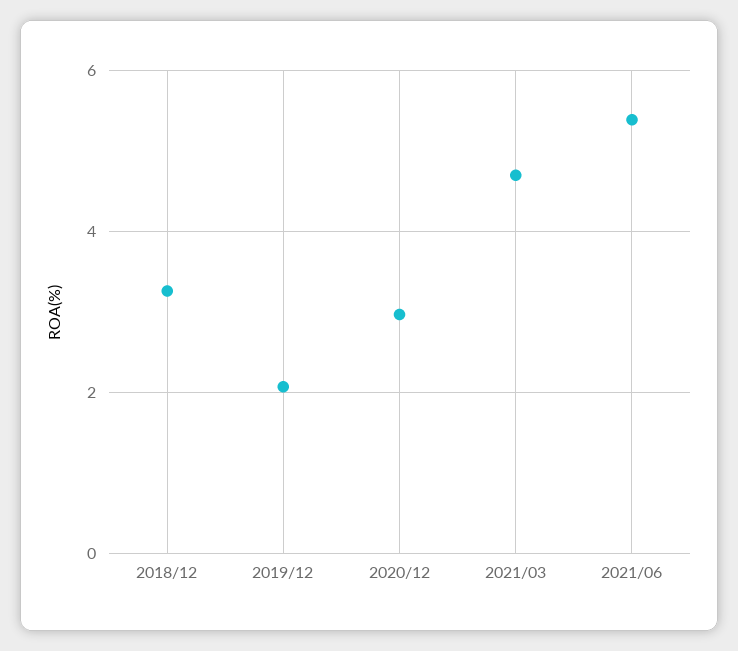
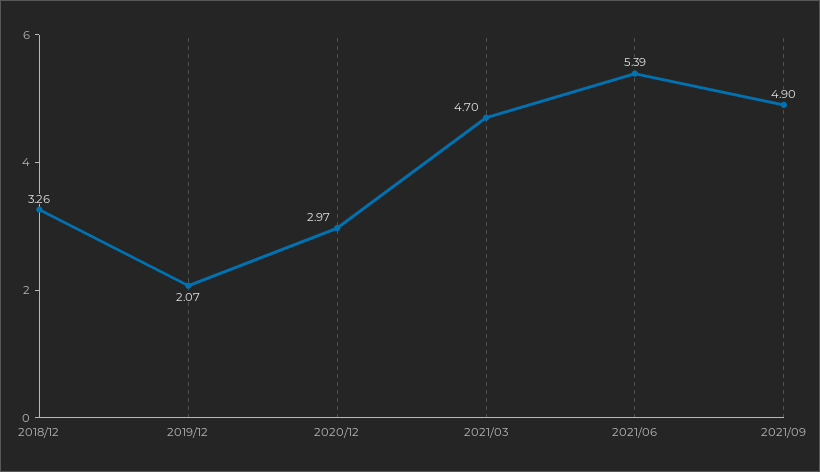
2021/09: none -> 4.9

